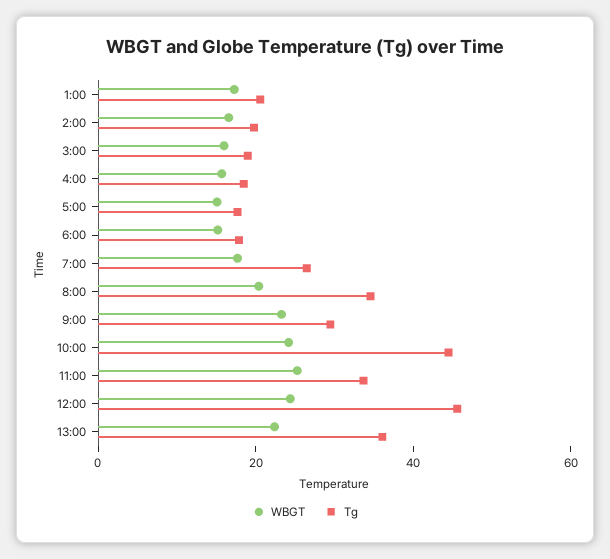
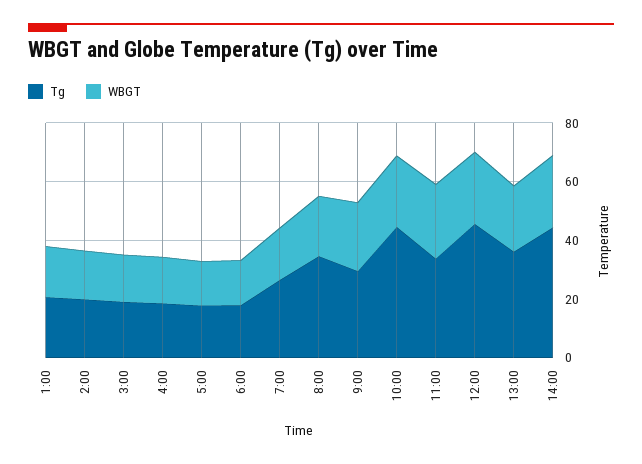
Tg, 14:00: none -> 45
WBGT, 14:00: none -> 25

